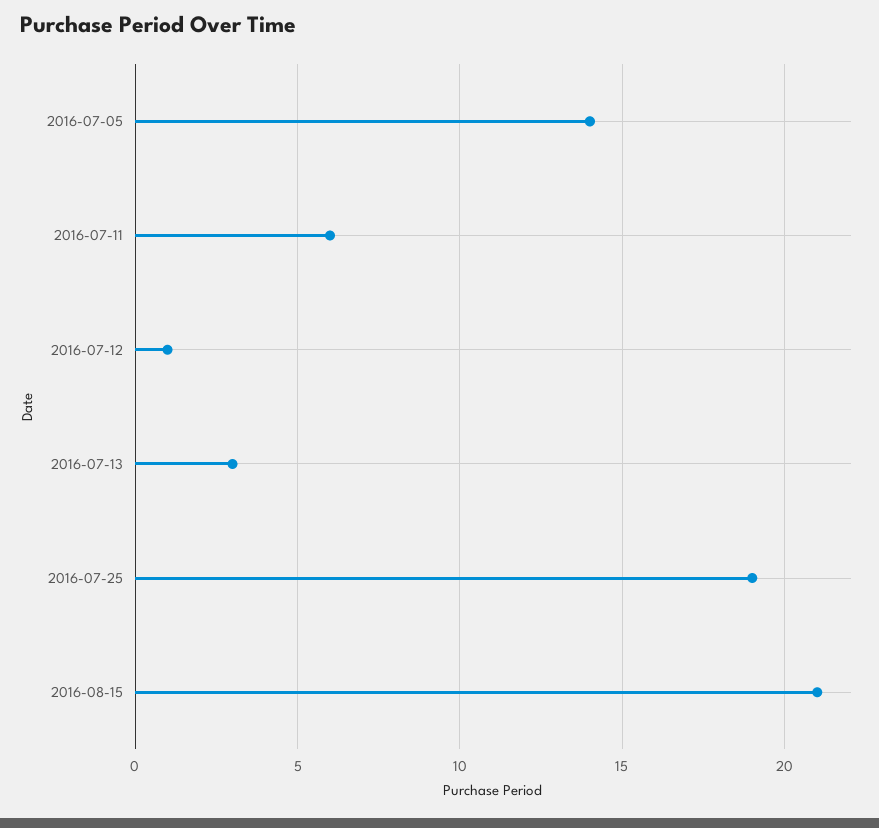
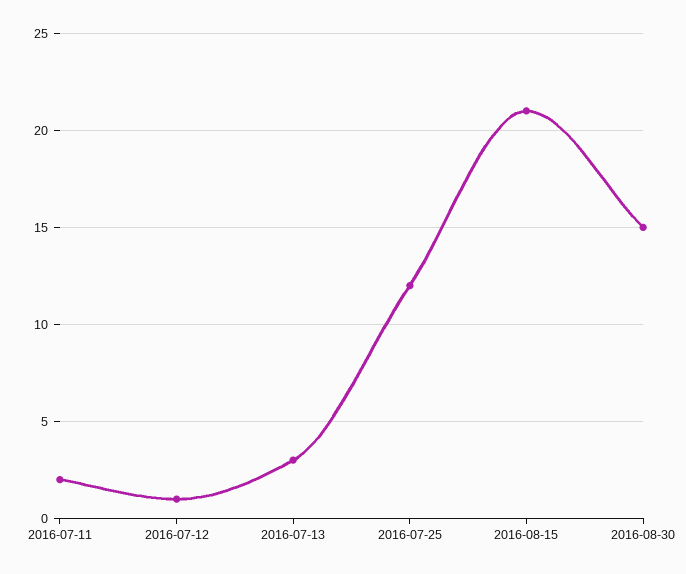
2016-07-05: 14 -> none
2016-07-11: 6 -> 2
2016-07-25: 19 -> 12
2016-08-30: none -> 15

